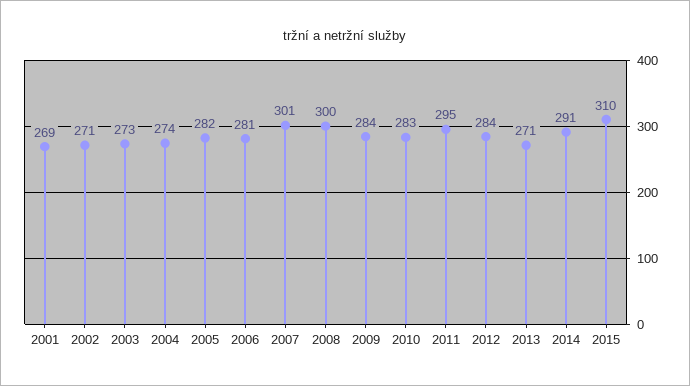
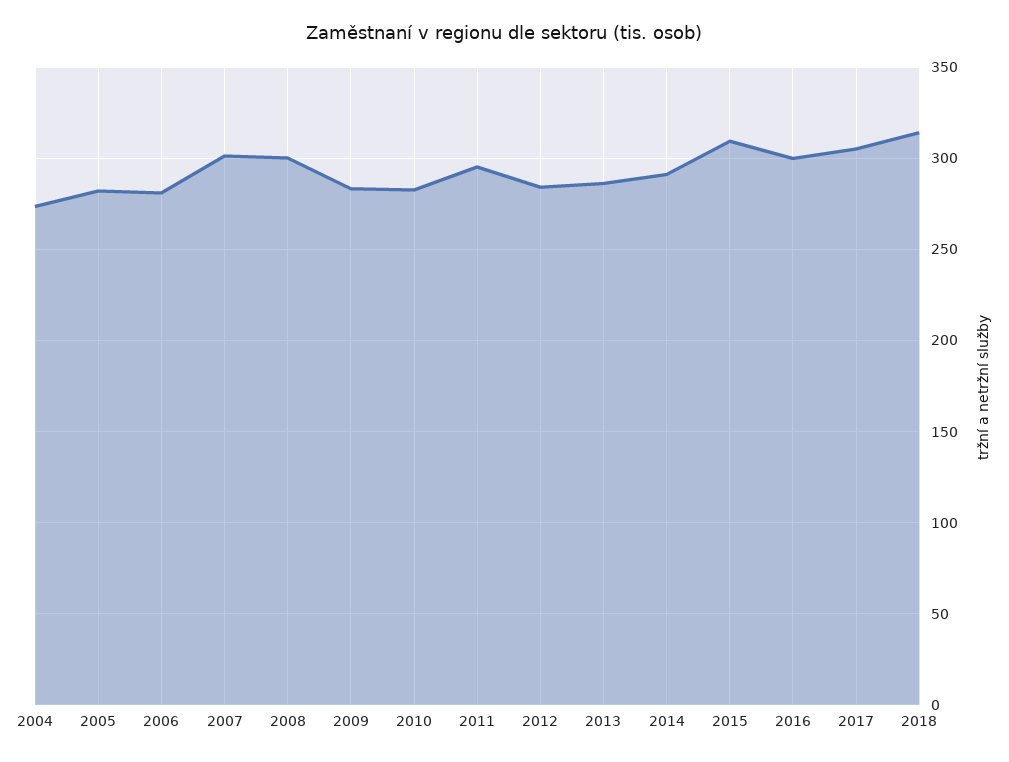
2001: 269 -> none
2002: 271 -> none
2003: 273 -> none
2013: 271 -> 285
2016: none -> 300
2017: none -> 305
2018: none -> 315

